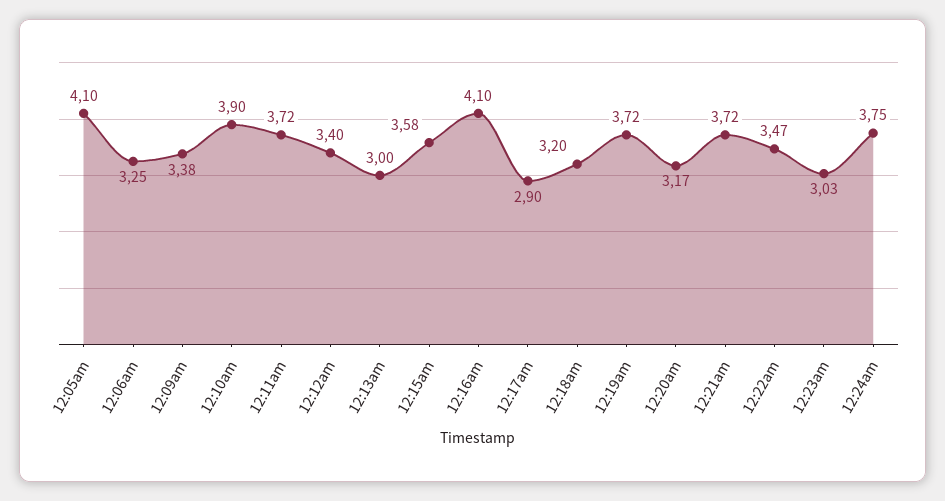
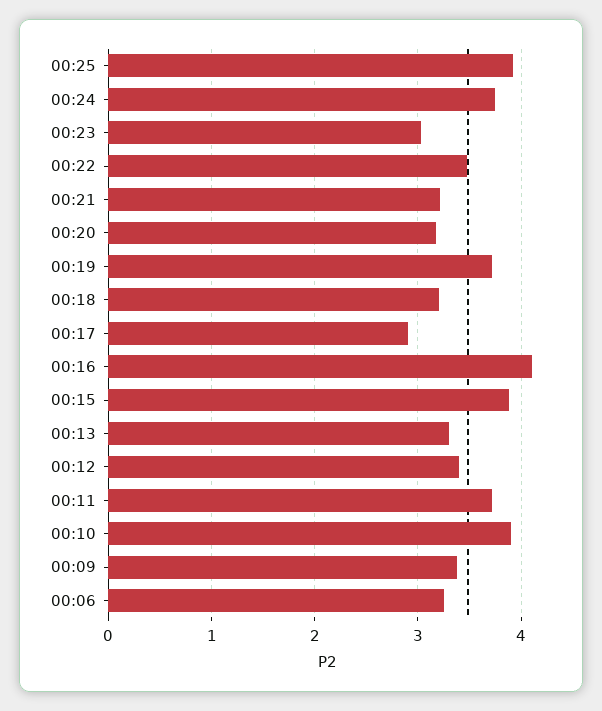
12:05am: 4.1 -> none
12:13am: 3 -> 3.3
12:15am: 3.58 -> 3.9
12:21am: 3.72 -> 3.2
00:25: none -> 3.9

